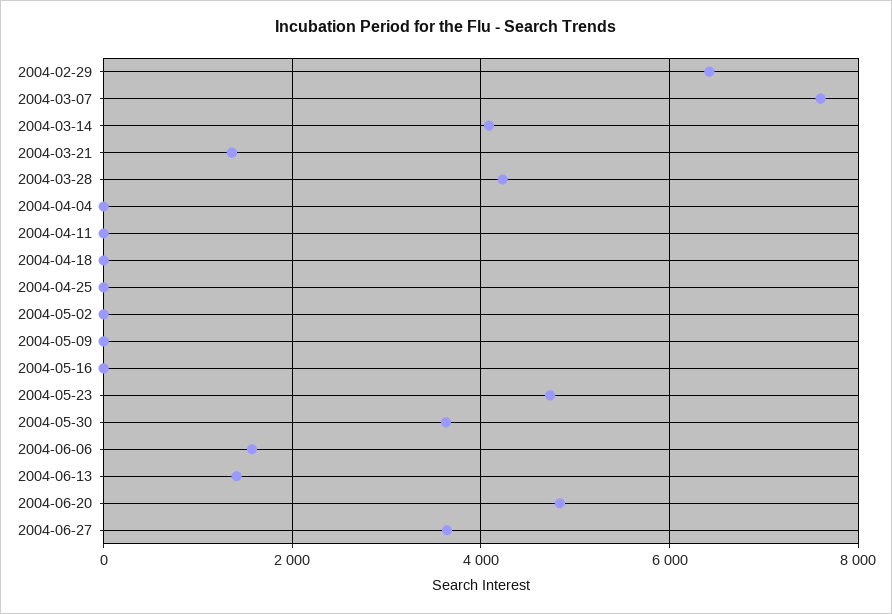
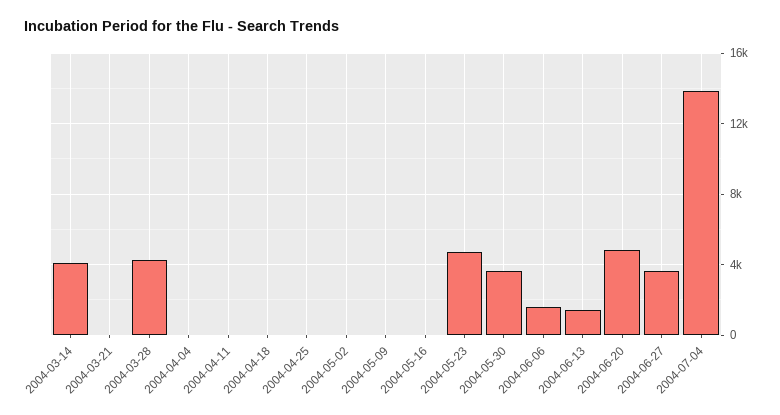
2004-02-29: 6400 -> none
2004-03-07: 7600 -> none
2004-03-21: 1400 -> 0
2004-07-04: none -> 14000

